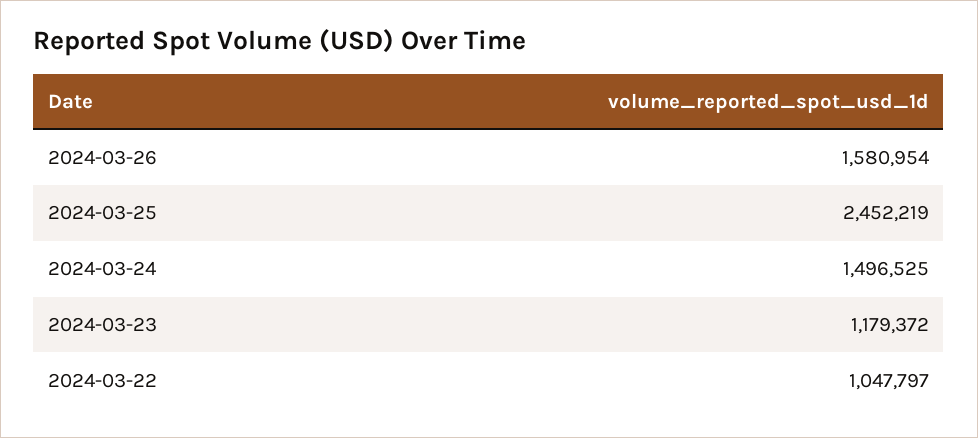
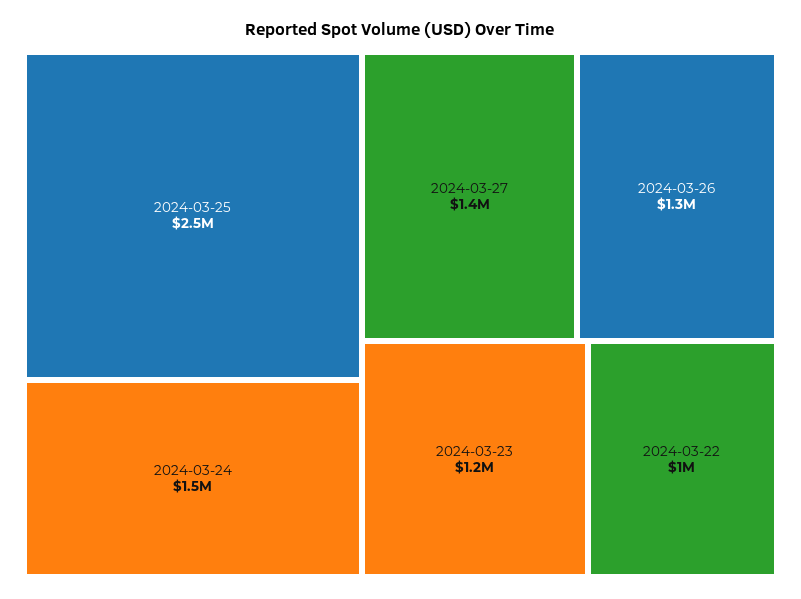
2024-03-26: 1580954 -> 1300000
2024-03-27: none -> 1400000

